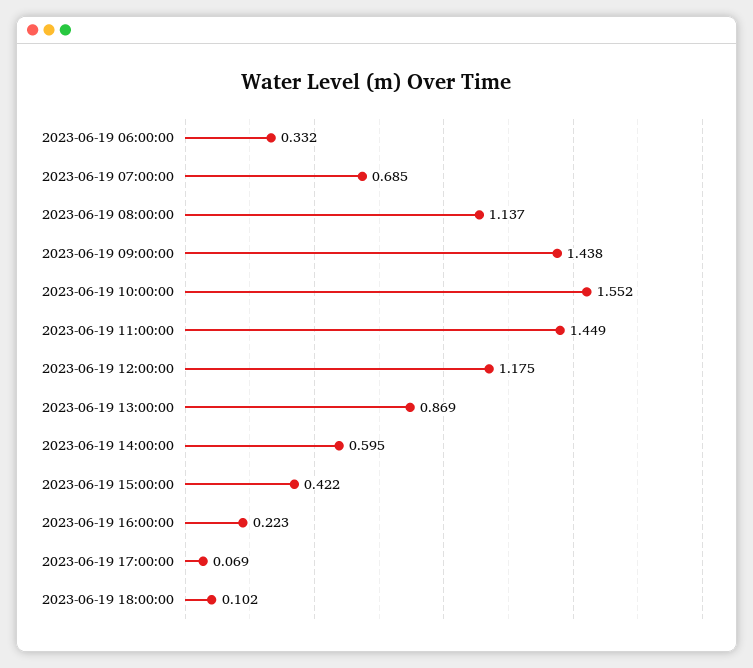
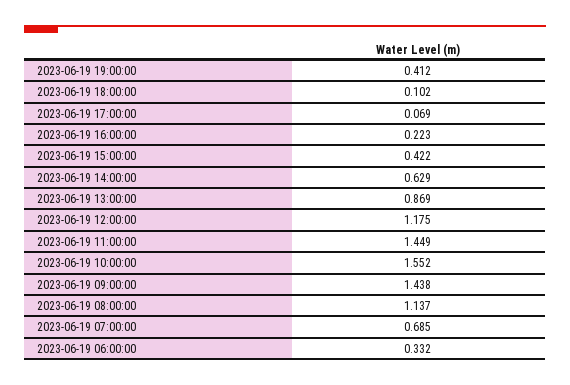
2023-06-19 14:00:00: 0.595 -> 0.629
2023-06-19 19:00:00: none -> 0.412

